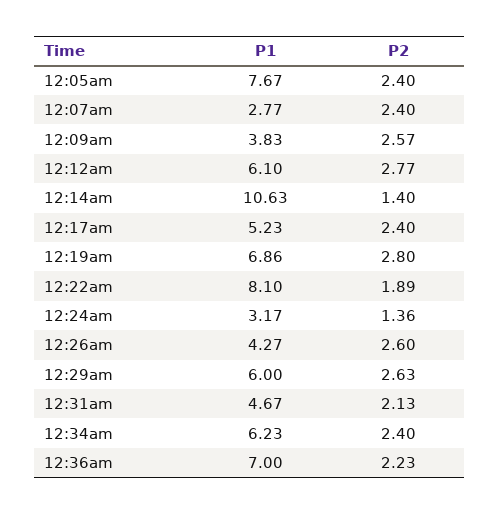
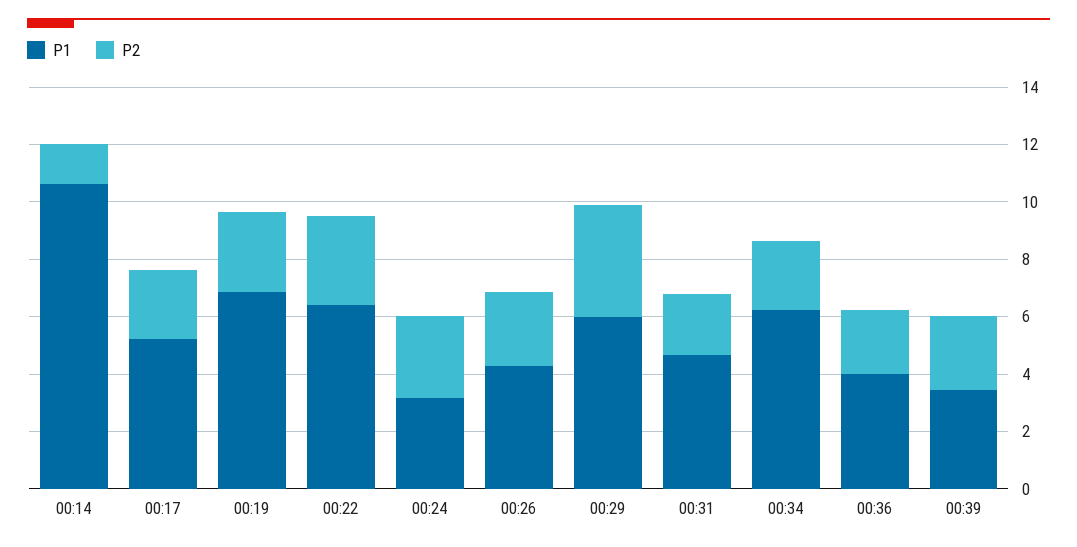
P1, 12:05am: 7.67 -> none
P2, 12:05am: 2.4 -> none
P1, 12:07am: 2.77 -> none
P2, 12:07am: 2.4 -> none
P1, 12:09am: 3.83 -> none
P2, 12:09am: 2.57 -> none
P1, 12:12am: 6.1 -> none
P2, 12:12am: 2.77 -> none
P1, 12:22am: 8.1 -> 6.5
P2, 12:22am: 1.89 -> 3
P2, 12:24am: 1.36 -> 3
P2, 12:29am: 2.63 -> 4
P1, 12:36am: 7 -> 4
P1, 00:39: none -> 3.5
P2, 00:39: none -> 2.5

